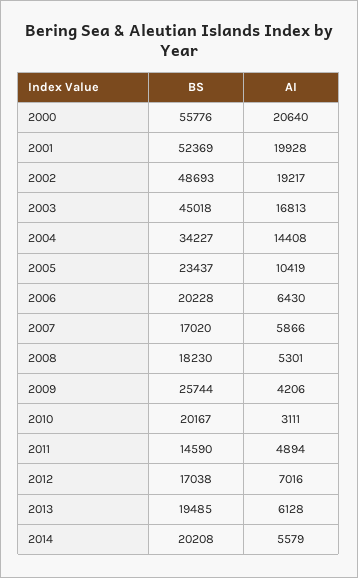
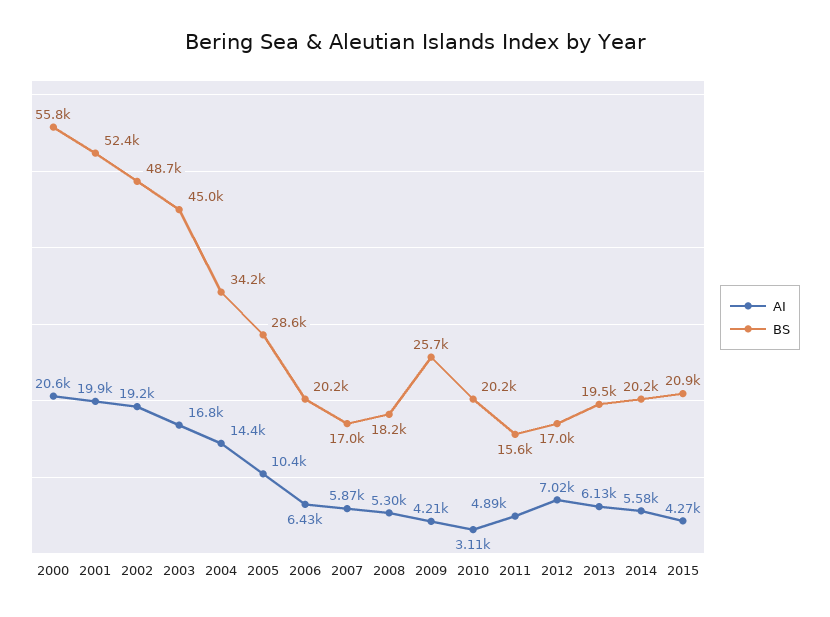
BS, 2005: 23437 -> 28600
BS, 2011: 14590 -> 15600
AI, 2015: none -> 4270
BS, 2015: none -> 20900

